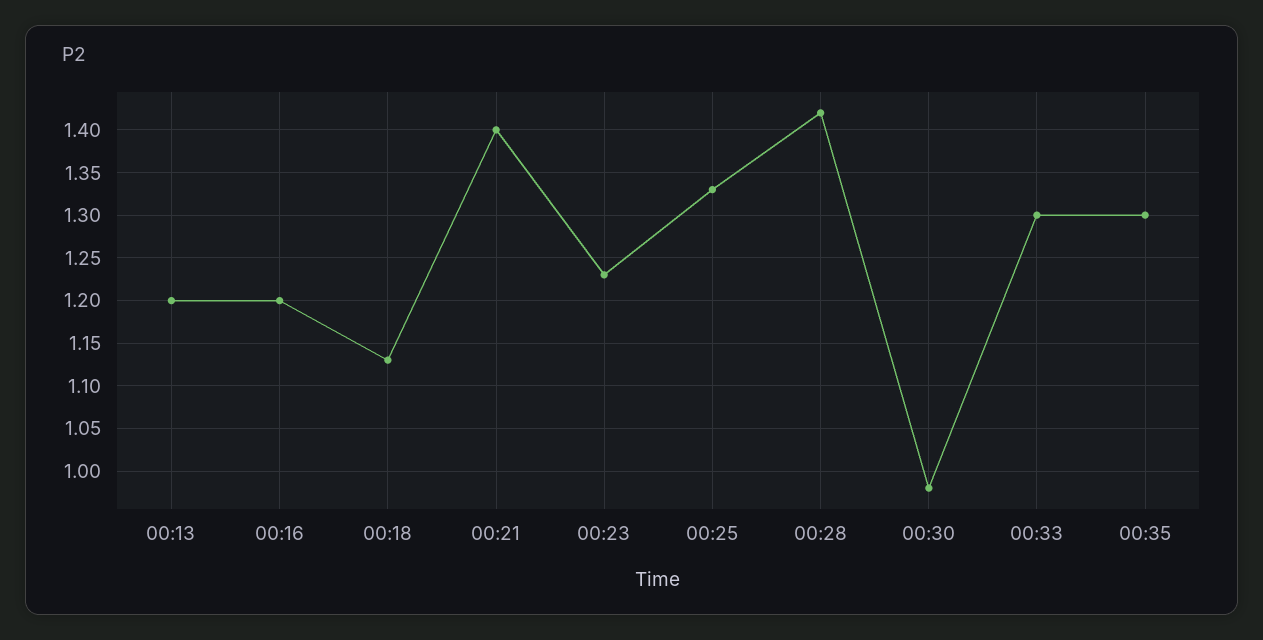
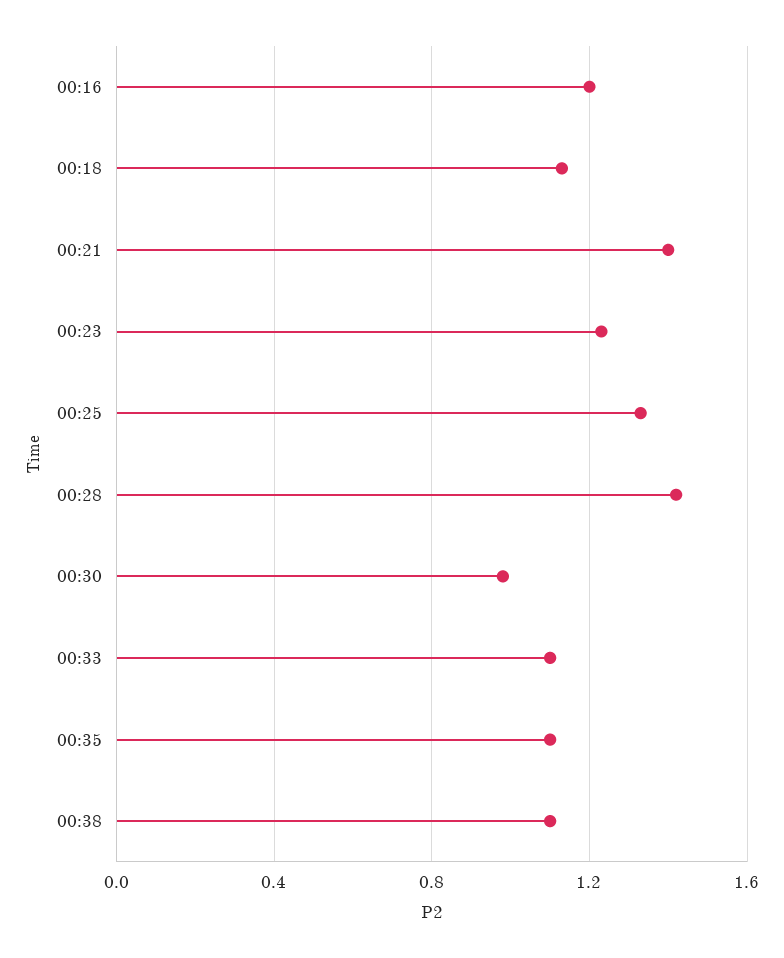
00:13: 1.2 -> none
00:33: 1.3 -> 1.1
00:35: 1.3 -> 1.1
00:38: none -> 1.1

